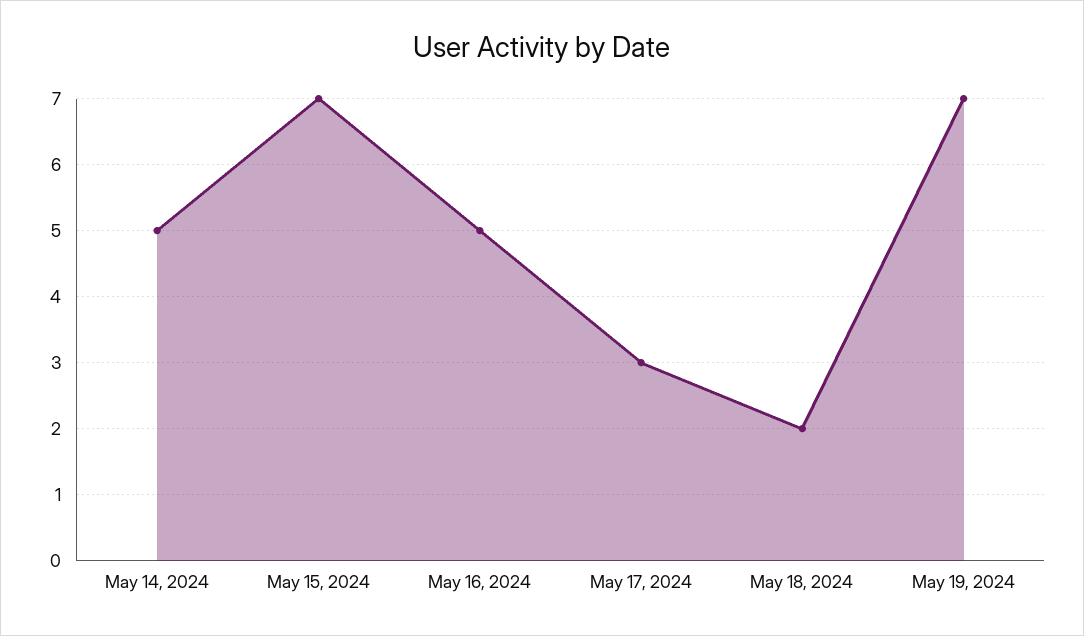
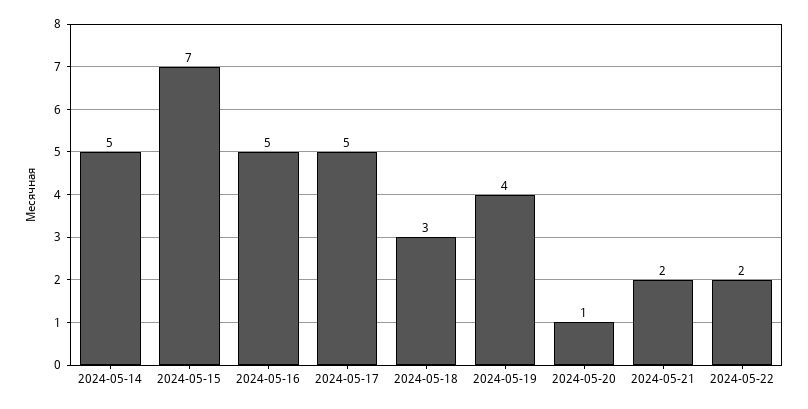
May 17, 2024: 3 -> 5
May 18, 2024: 2 -> 3
May 19, 2024: 7 -> 4
2024-05-20: none -> 1
2024-05-21: none -> 2
2024-05-22: none -> 2

